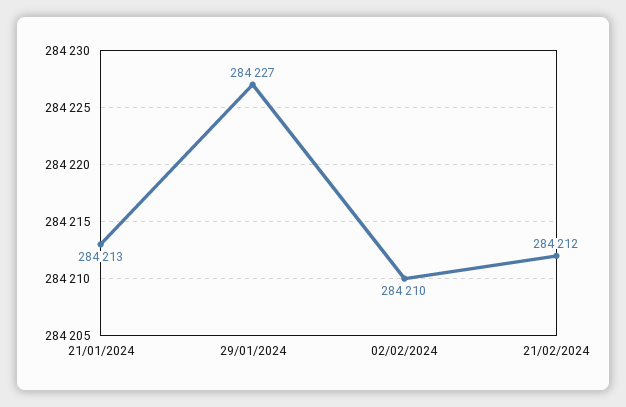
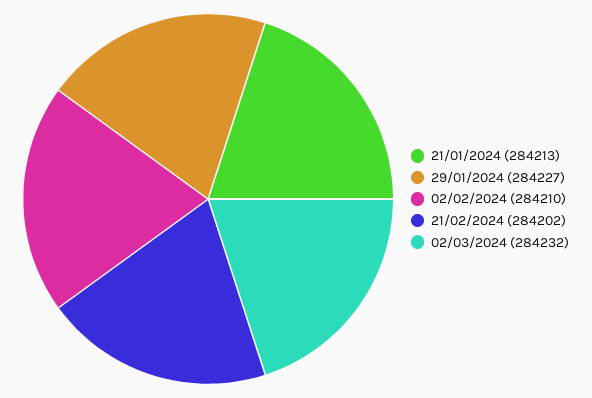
21/02/2024: 284212 -> 284202
02/03/2024: none -> 284232

